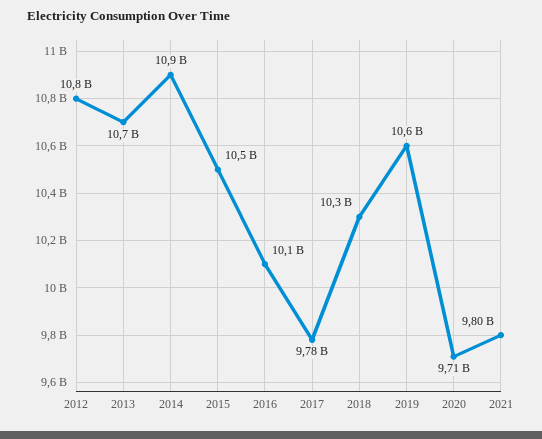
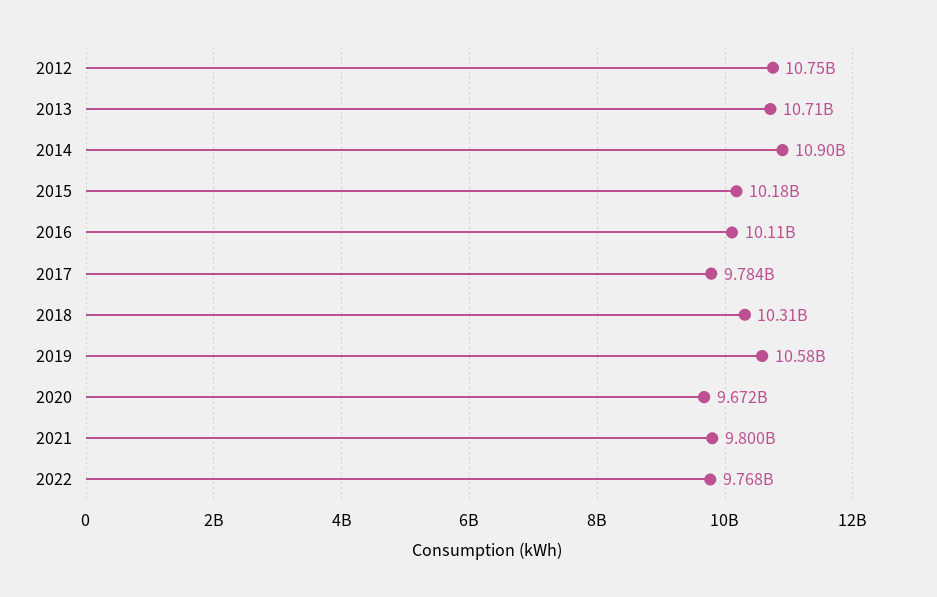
2015: 10500000000 -> 10180000000
2020: 9710000000 -> 9672000000
2022: none -> 9768000000

